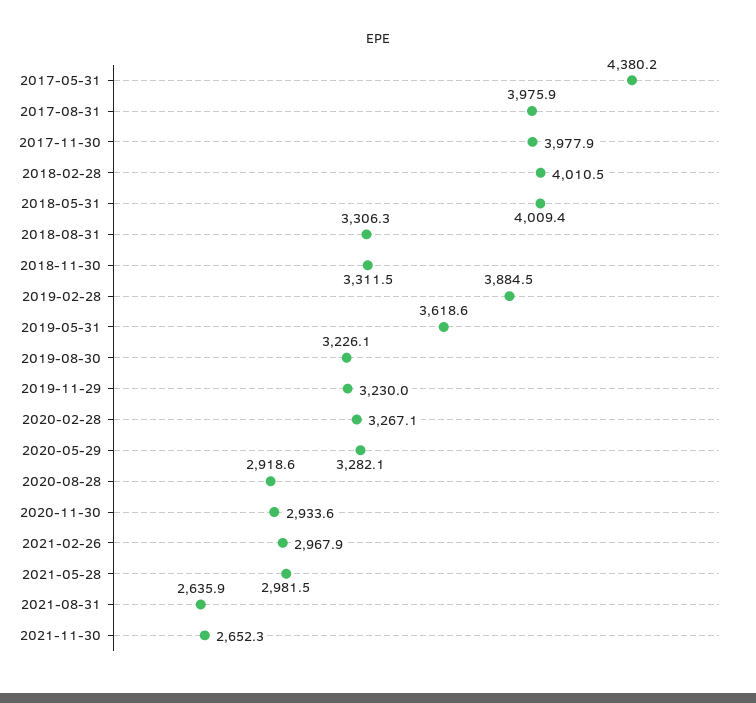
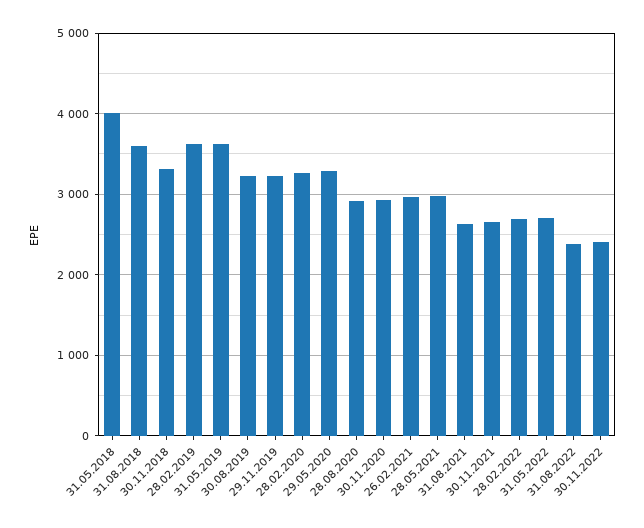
2017-05-31: 4380.2 -> none
2017-08-31: 3975.9 -> none
2017-11-30: 3977.9 -> none
2018-02-28: 4010.5 -> none
2018-08-31: 3306.3 -> 3600
2019-02-28: 3884.5 -> 3600
28.02.2022: none -> 2700
31.05.2022: none -> 2700
31.08.2022: none -> 2400
30.11.2022: none -> 2400

